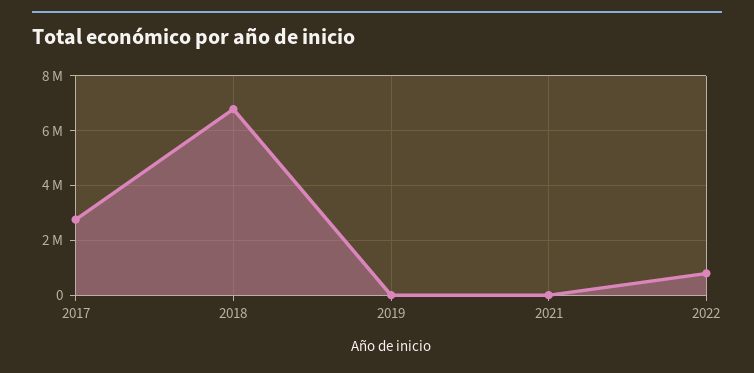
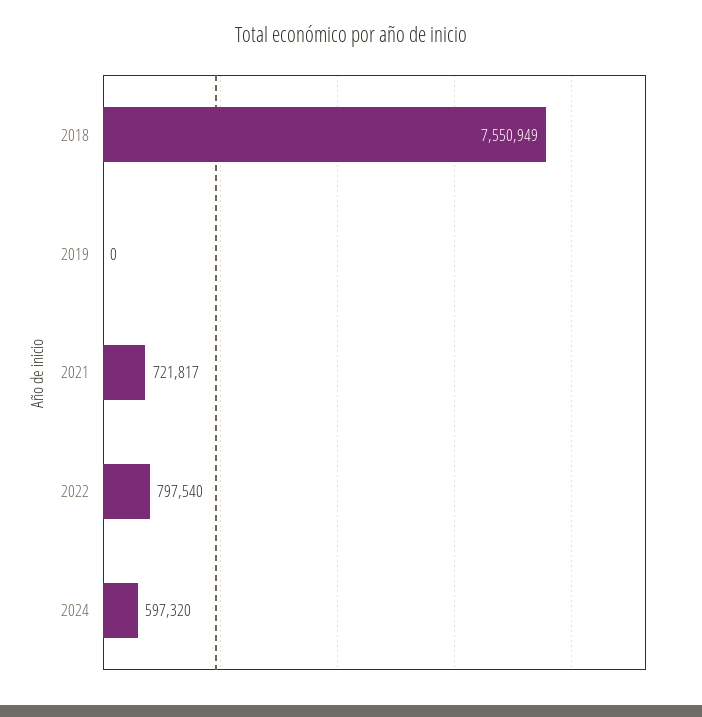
2017: 2750000 -> none
2018: 6750000 -> 7550949
2021: 0 -> 721817
2024: none -> 597320

